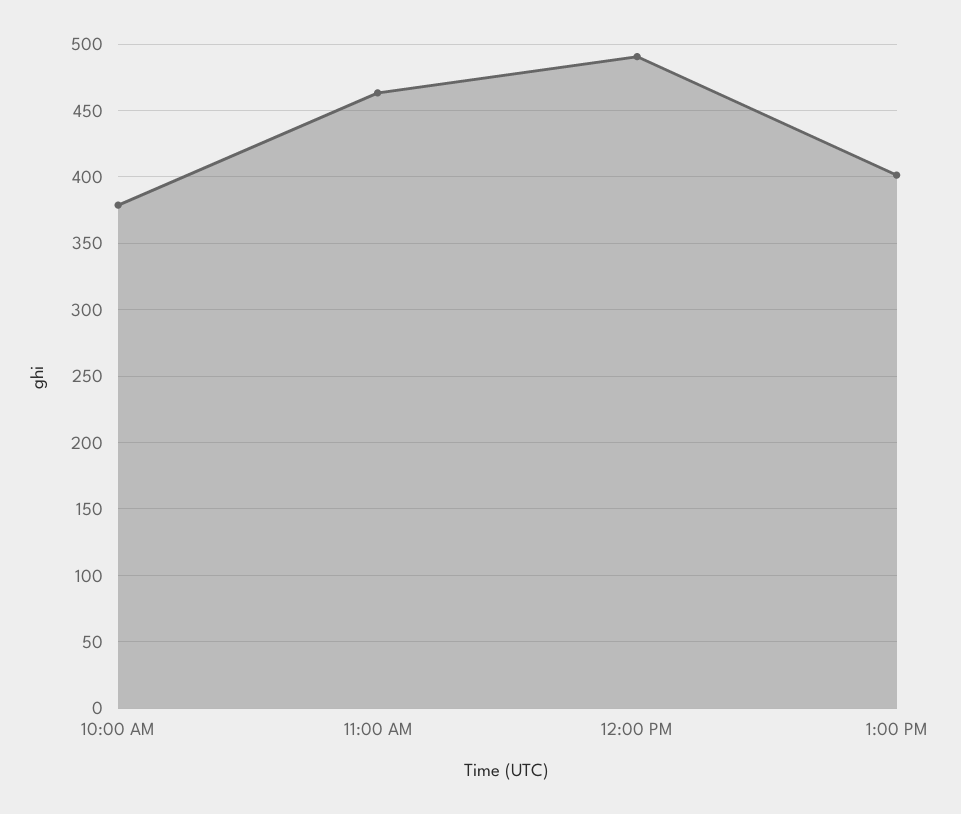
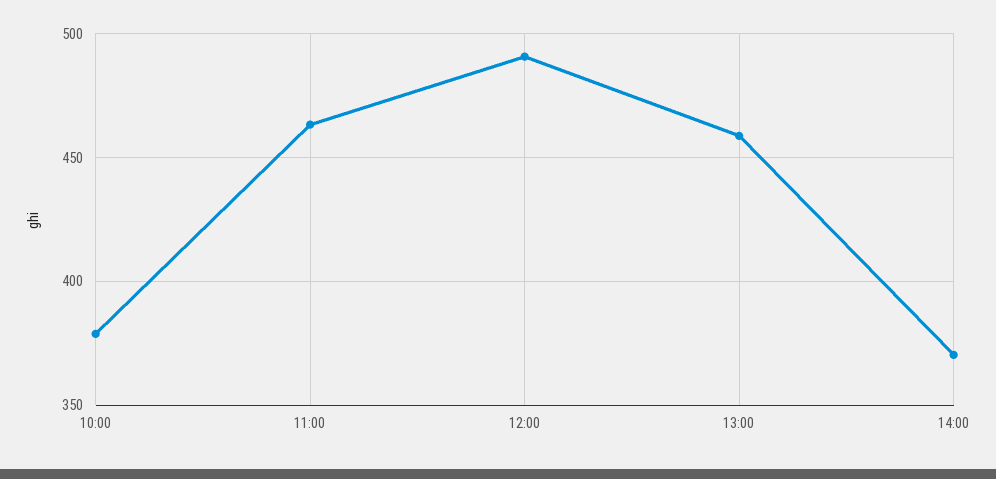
1:00 PM: 400 -> 460
14:00: none -> 370

